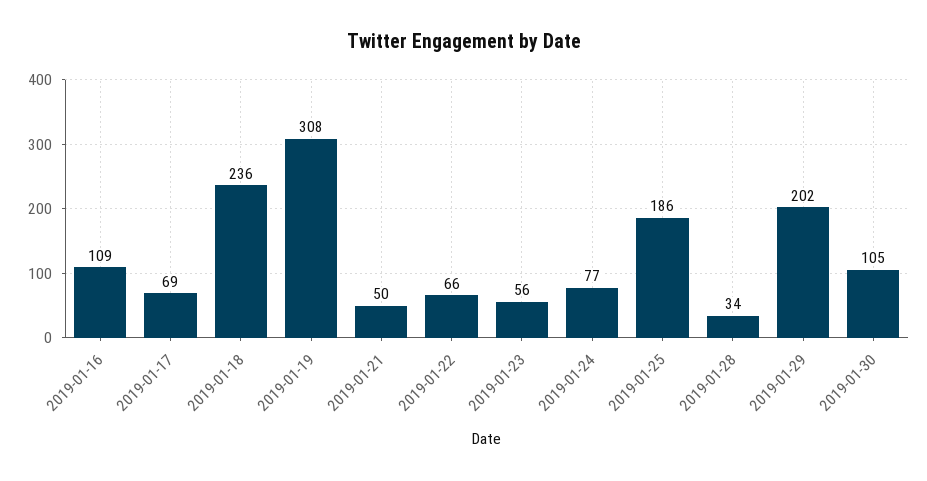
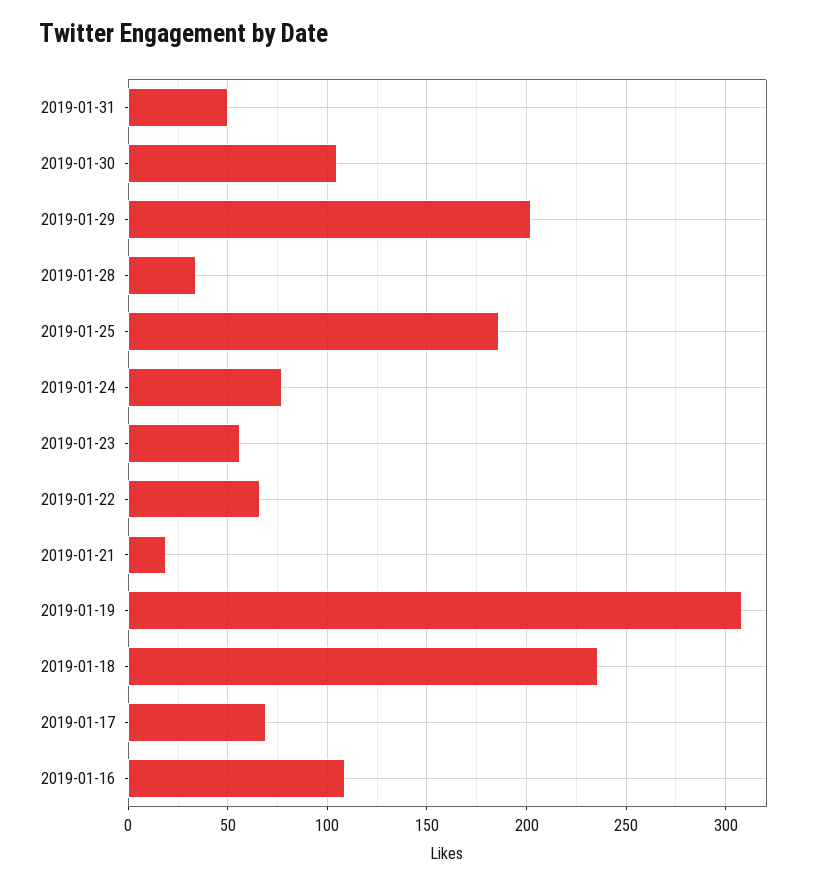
2019-01-21: 50 -> 20
2019-01-31: none -> 50

